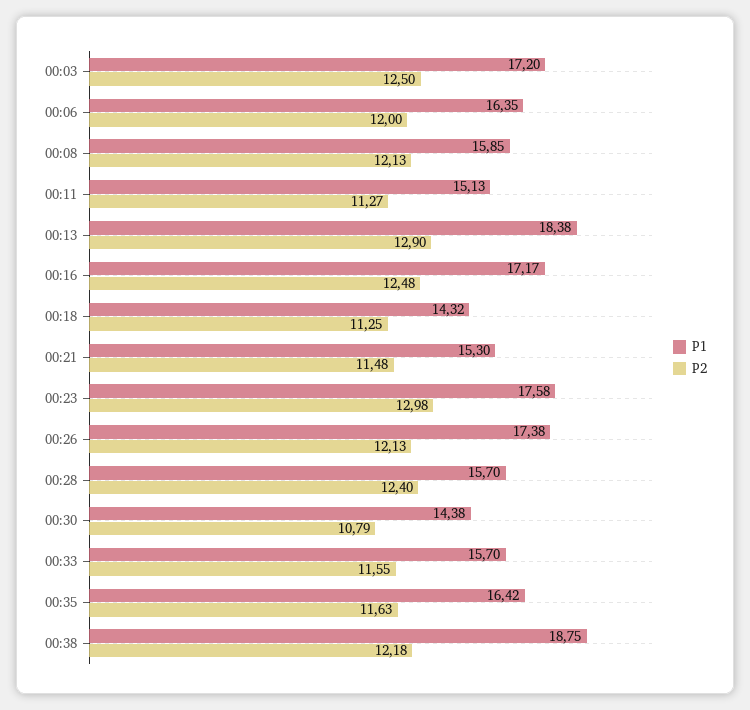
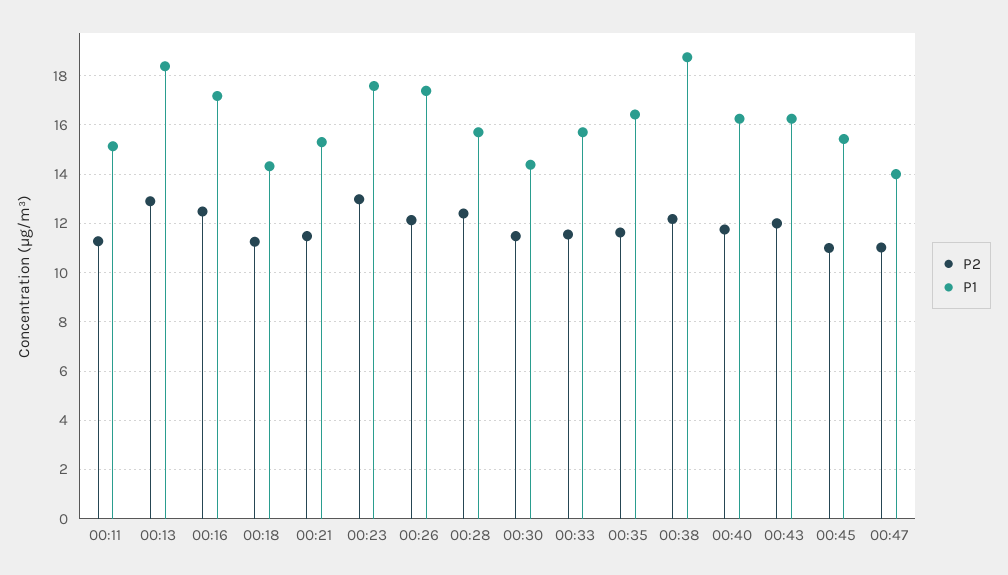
P1, 00:03: 17.2 -> none
P2, 00:03: 12.5 -> none
P1, 00:06: 16.35 -> none
P2, 00:06: 12 -> none
P1, 00:08: 15.85 -> none
P2, 00:08: 12.13 -> none
P2, 00:30: 10.79 -> 11.5
P2, 00:40: none -> 11.75
P1, 00:40: none -> 16.25
P2, 00:43: none -> 12
P1, 00:43: none -> 16.25
P2, 00:45: none -> 11
P1, 00:45: none -> 15.5
P2, 00:47: none -> 11
P1, 00:47: none -> 14

